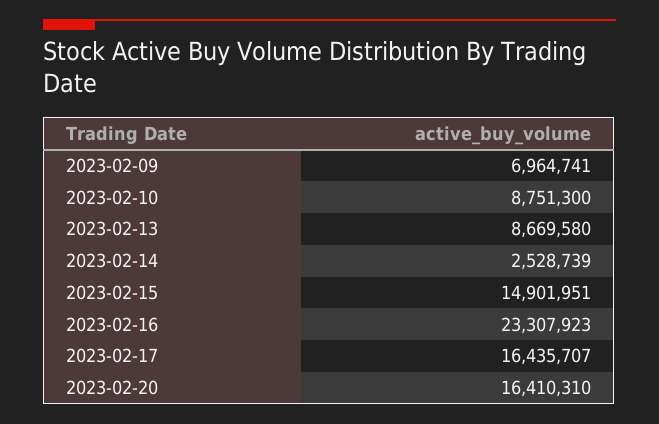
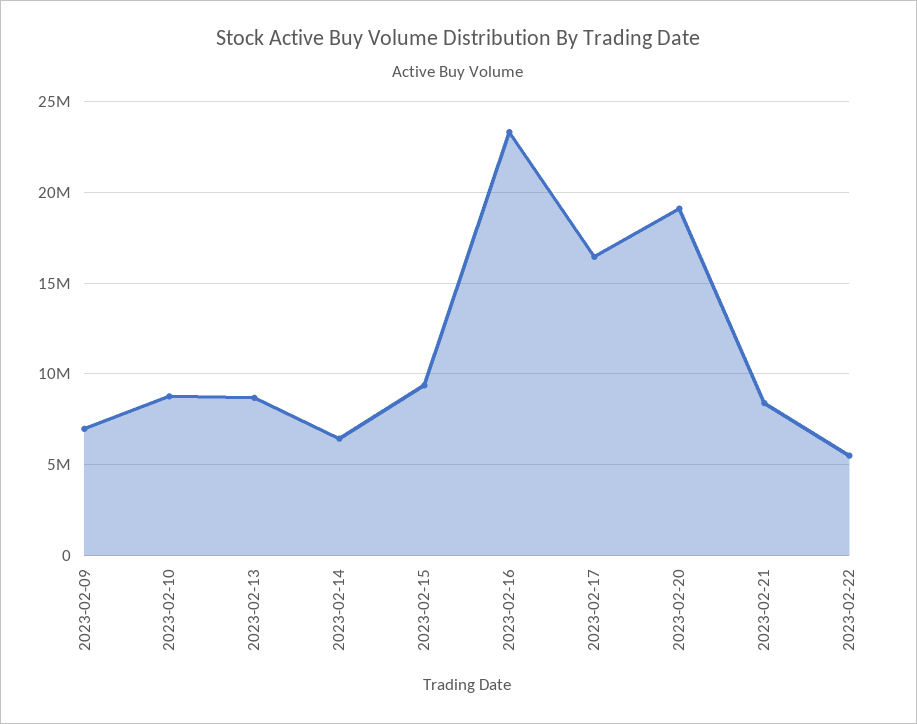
2023-02-14: 2528739 -> 6500000
2023-02-15: 14901951 -> 9500000
2023-02-20: 16410310 -> 19000000
2023-02-21: none -> 8500000
2023-02-22: none -> 5500000

